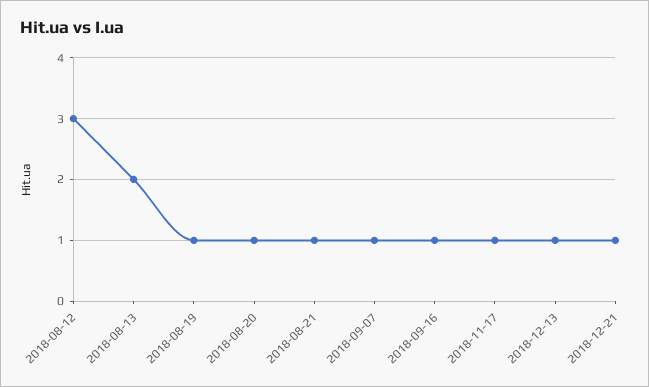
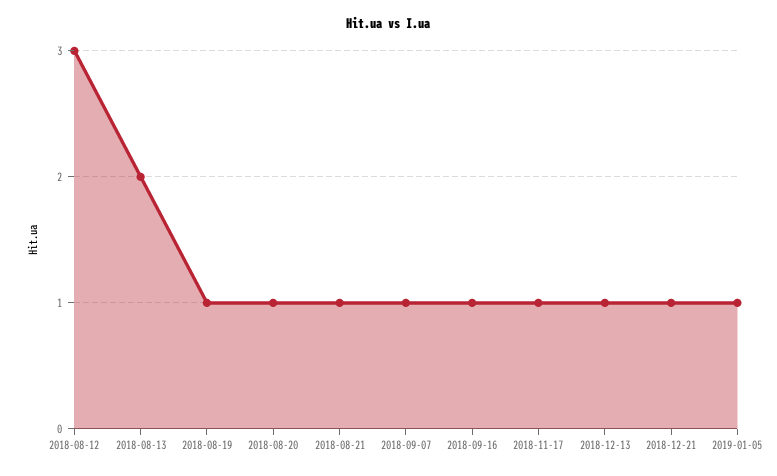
2019-01-05: none -> 1

